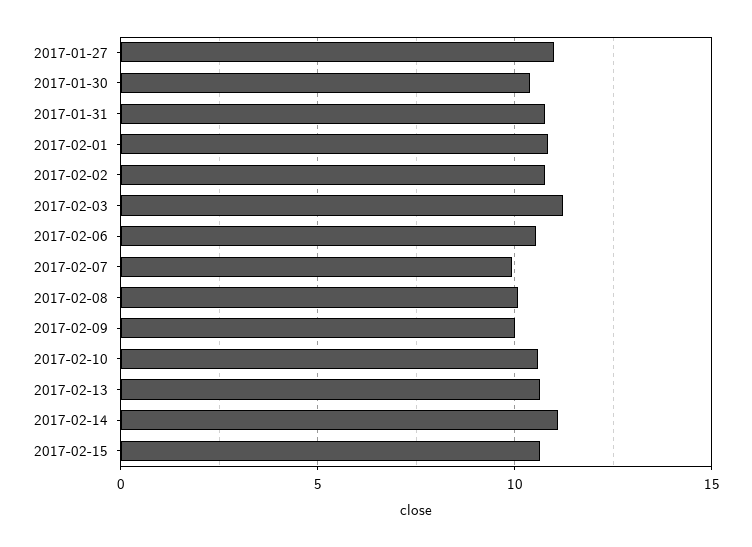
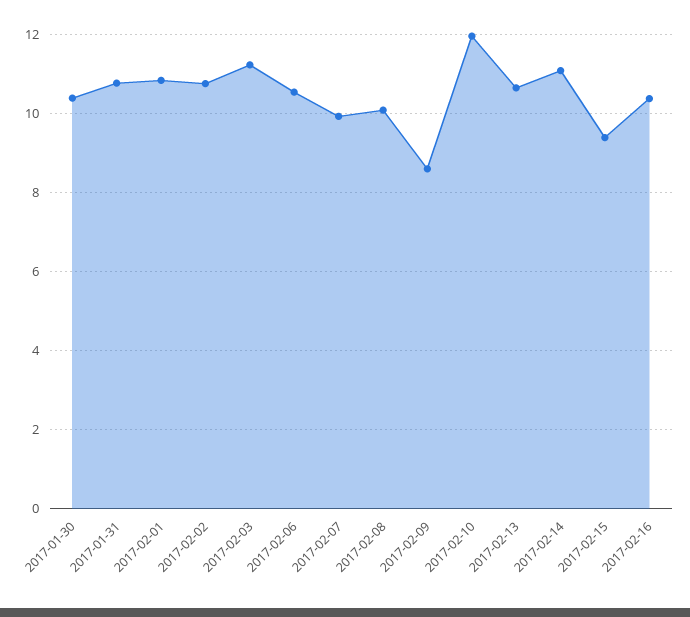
2017-01-27: 11 -> none
2017-02-09: 10 -> 8.6
2017-02-10: 10.5 -> 12
2017-02-15: 10.5 -> 9.4
2017-02-16: none -> 10.4

